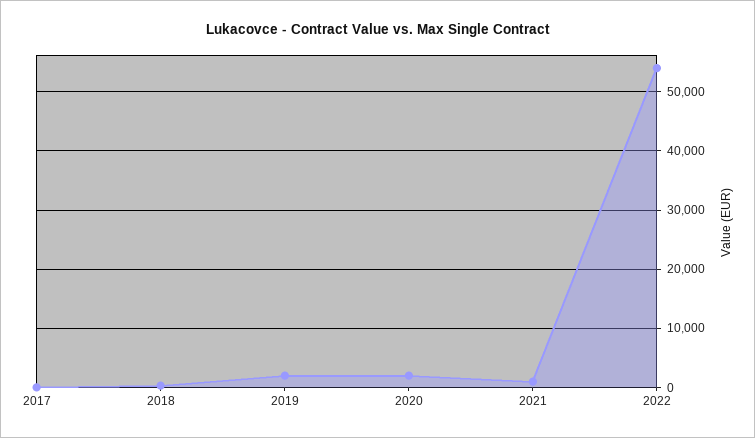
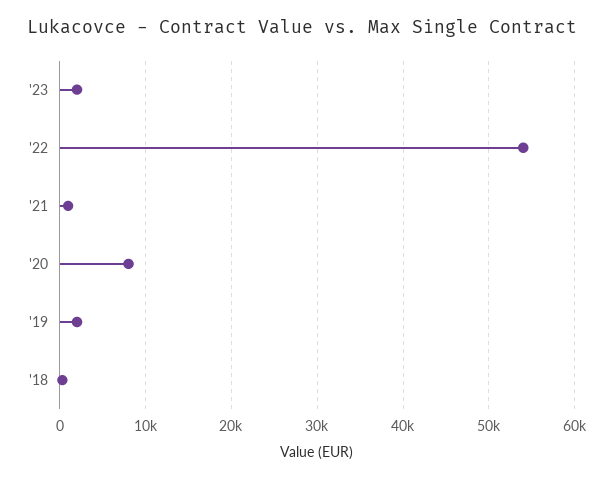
2017: 0 -> none
2020: 2000 -> 8000
'23: none -> 2000

